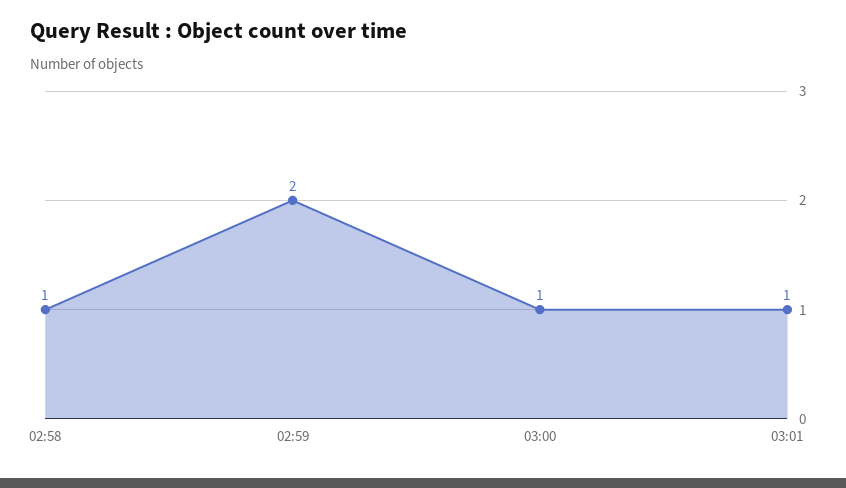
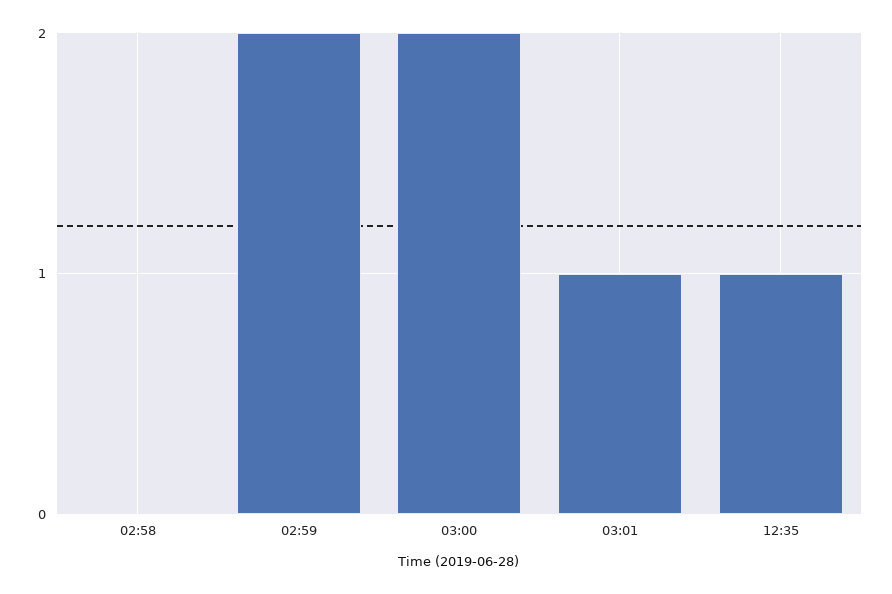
02:58: 1 -> 0
03:00: 1 -> 2
12:35: none -> 1

